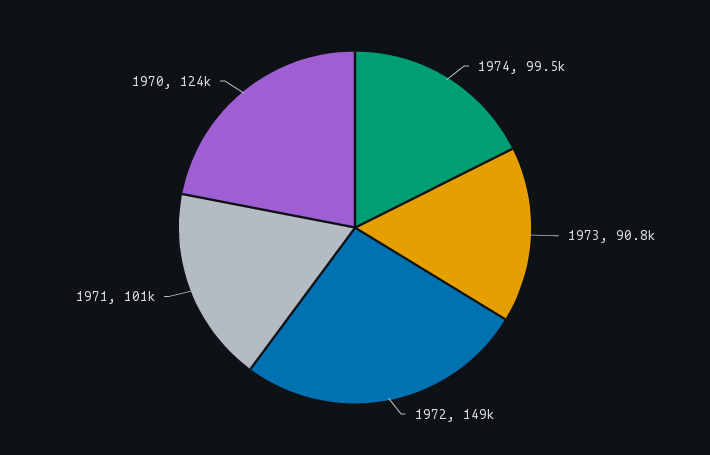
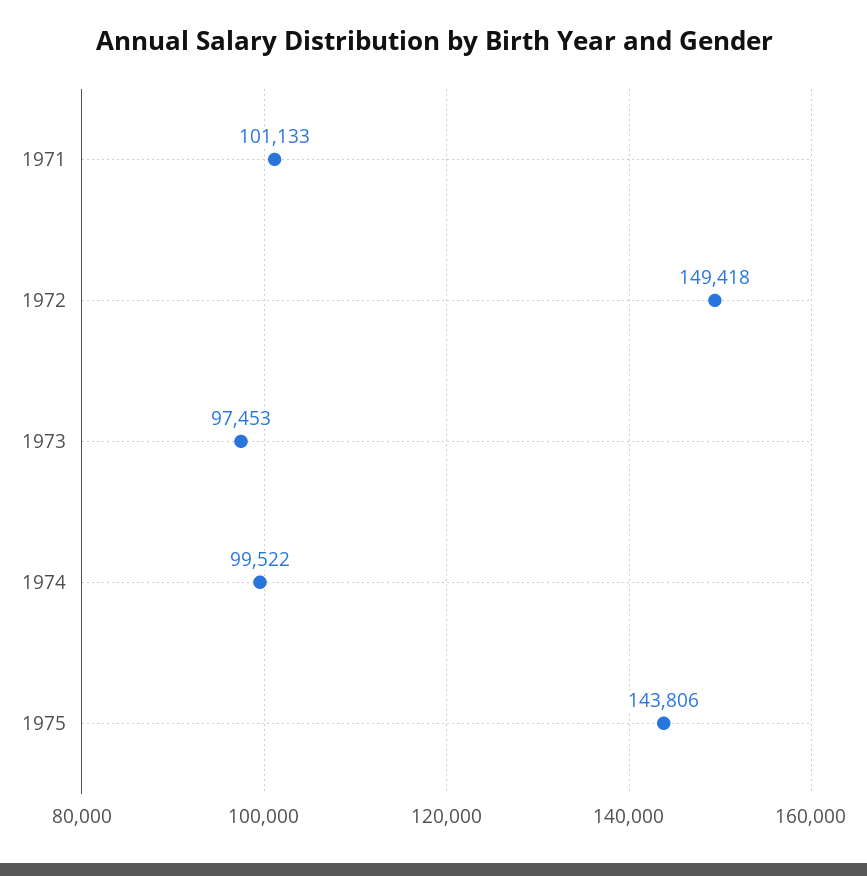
1973: 90800 -> 97453
1970: 124000 -> none
1975: none -> 143806

